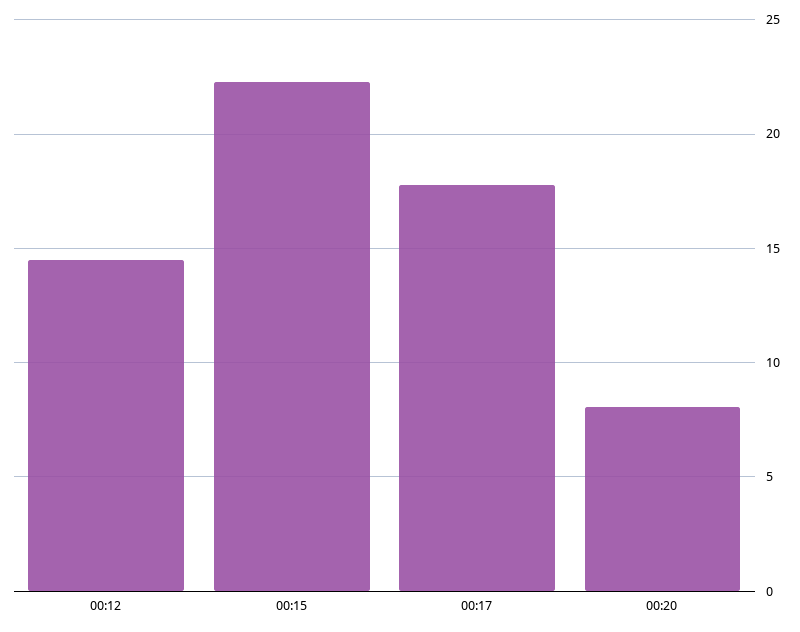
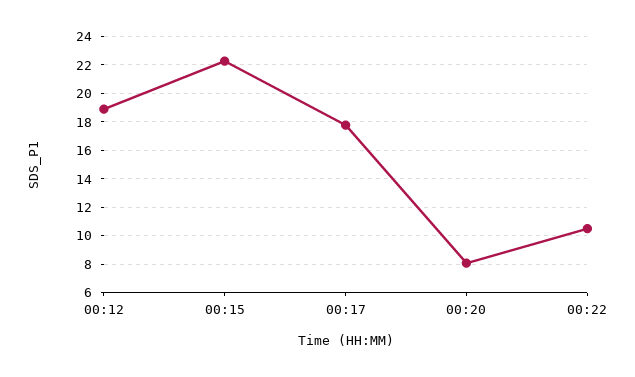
00:12: 14.5 -> 19
00:22: none -> 10.5

